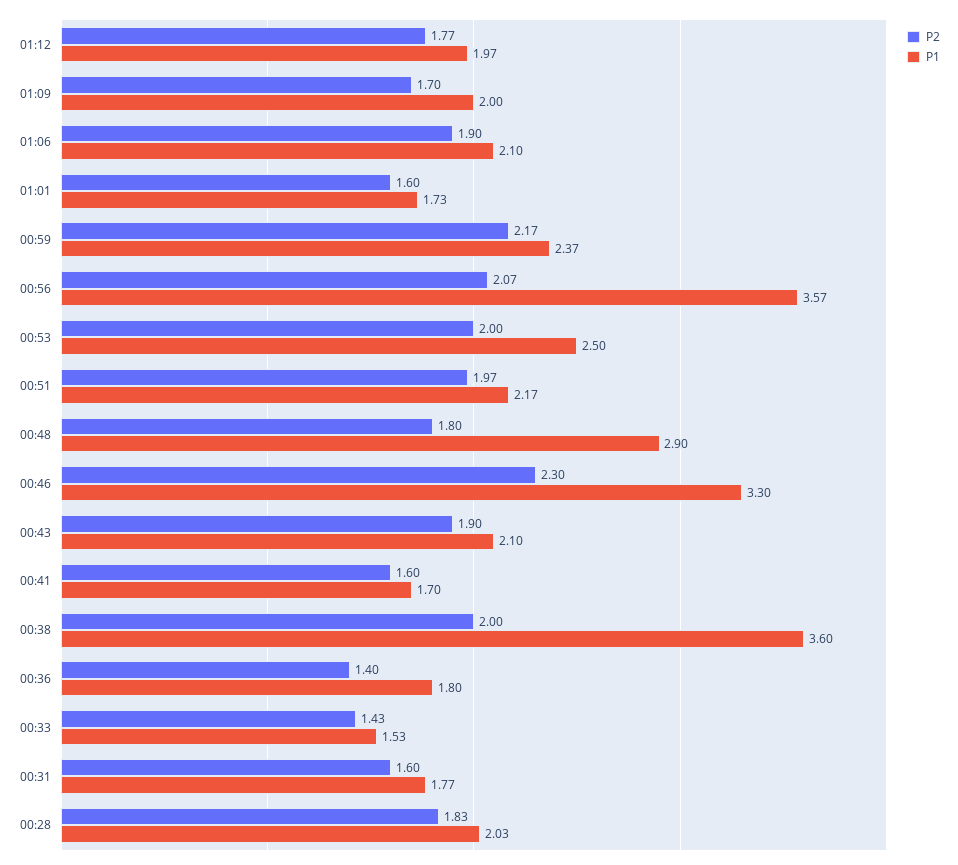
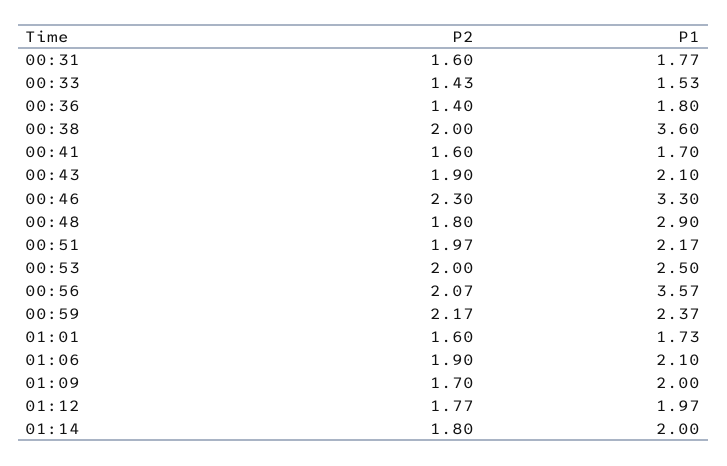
P2, 00:28: 1.83 -> none
P1, 00:28: 2.03 -> none
P2, 01:14: none -> 1.8
P1, 01:14: none -> 2

